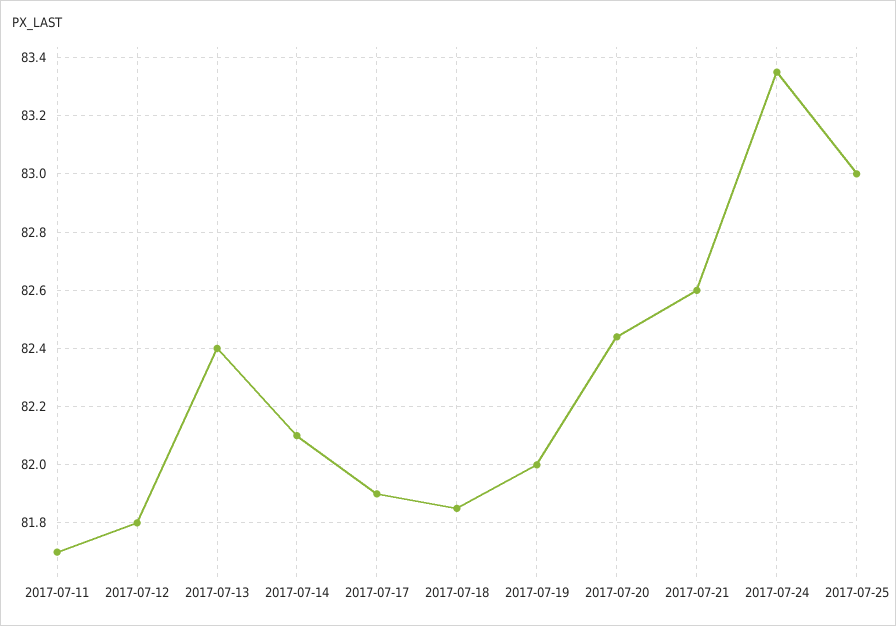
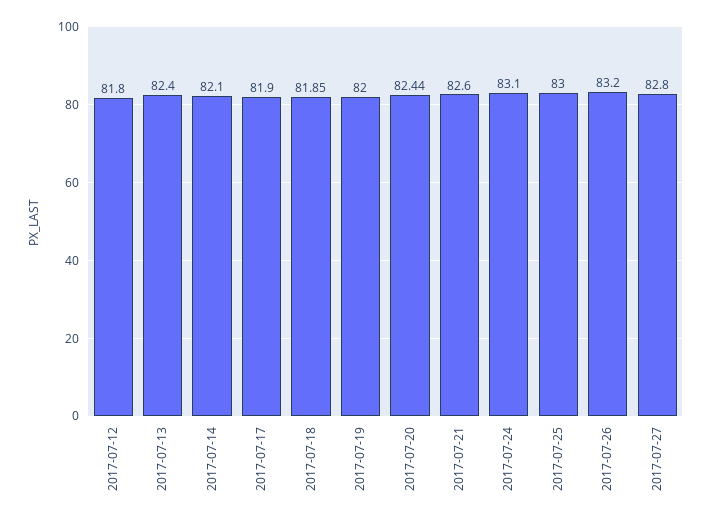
2017-07-11: 81.7 -> none
2017-07-24: 83.35 -> 83.1
2017-07-26: none -> 83.2
2017-07-27: none -> 82.8

